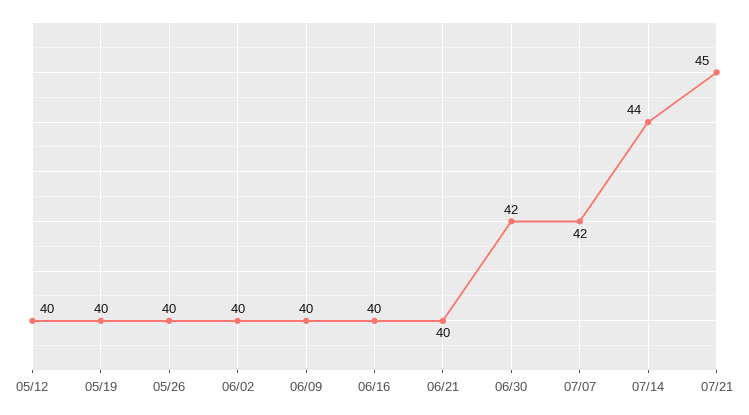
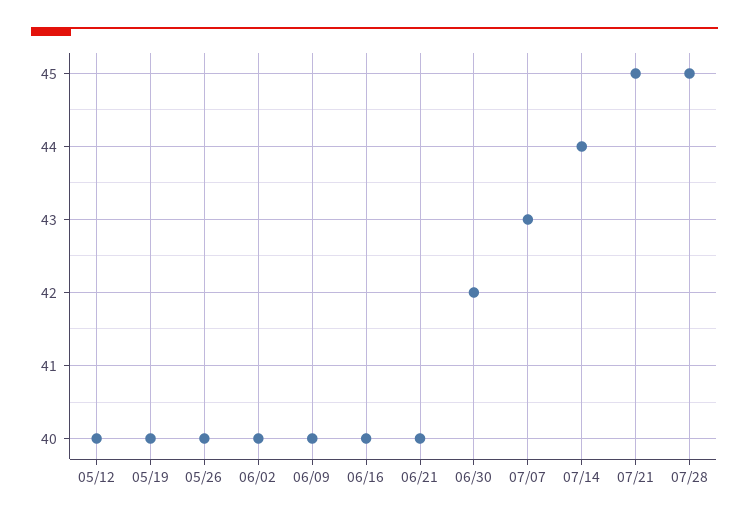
07/07: 42 -> 43
07/28: none -> 45

